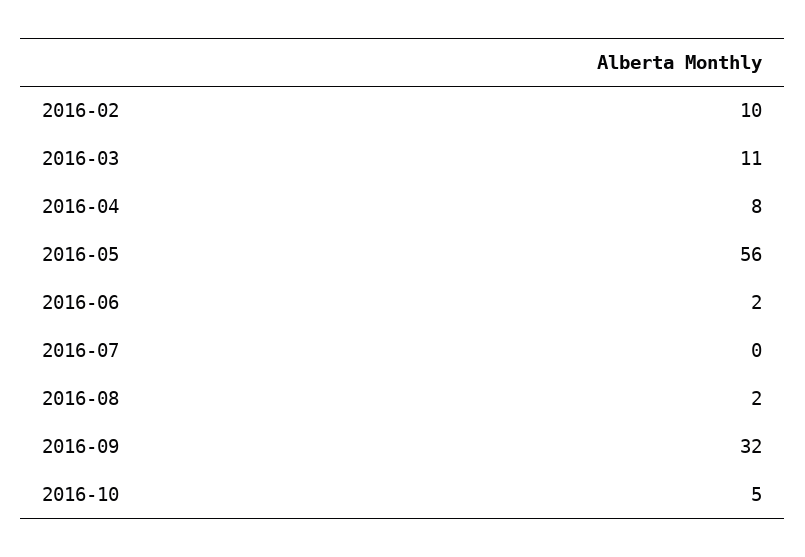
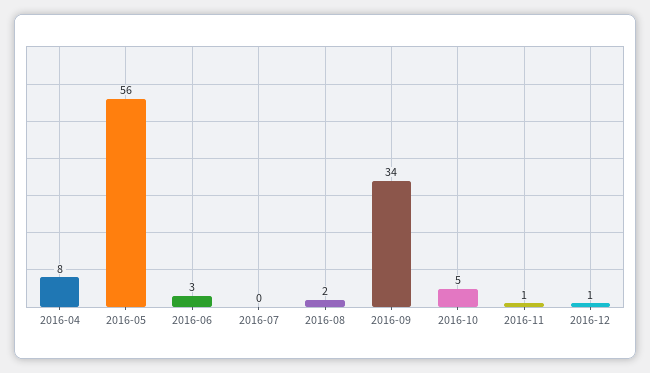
2016-02: 10 -> none
2016-03: 11 -> none
2016-06: 2 -> 3
2016-09: 32 -> 34
2016-11: none -> 1
2016-12: none -> 1

